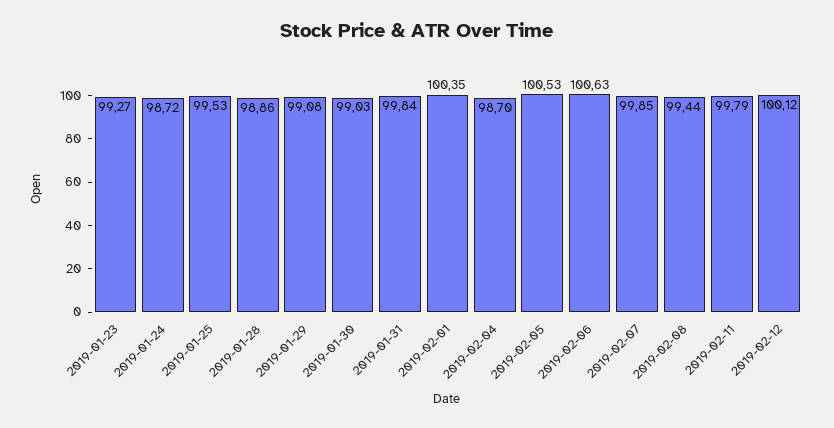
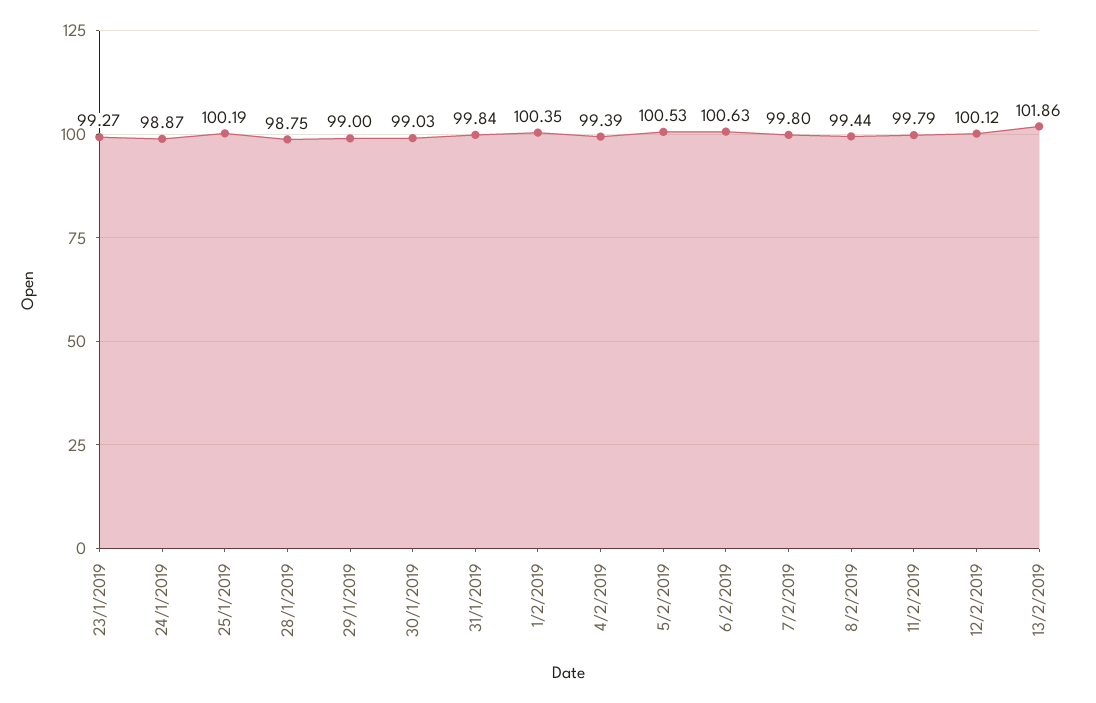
2019-01-24: 98.72 -> 98.87
2019-01-25: 99.53 -> 100.19
2019-01-28: 98.86 -> 98.75
2019-01-29: 99.08 -> 99
2019-02-04: 98.7 -> 99.39
2019-02-07: 99.85 -> 99.8
13/2/2019: none -> 101.86

